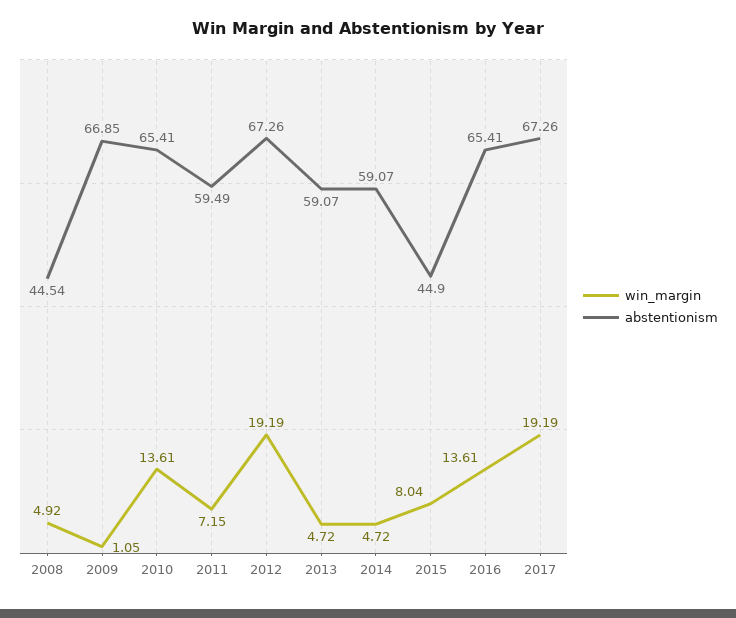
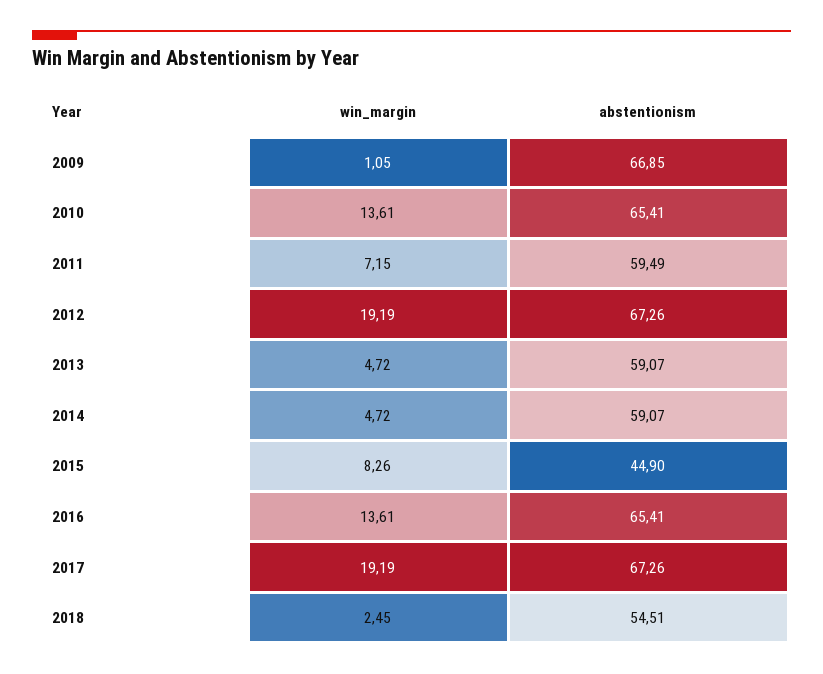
win_margin, 2008: 4.92 -> none
abstentionism, 2008: 44.54 -> none
win_margin, 2015: 8.04 -> 8.26
win_margin, 2018: none -> 2.45
abstentionism, 2018: none -> 54.51

